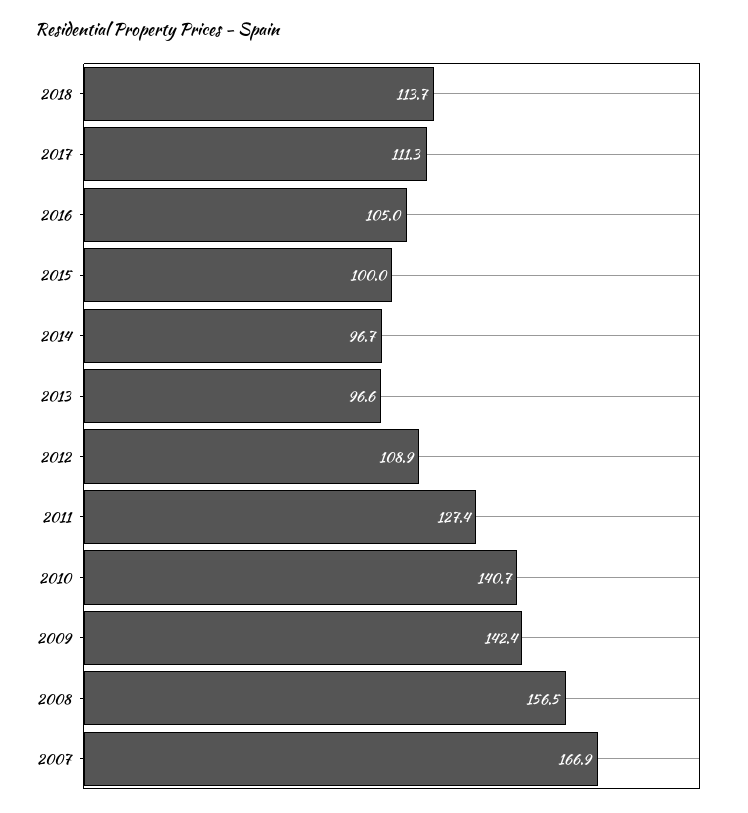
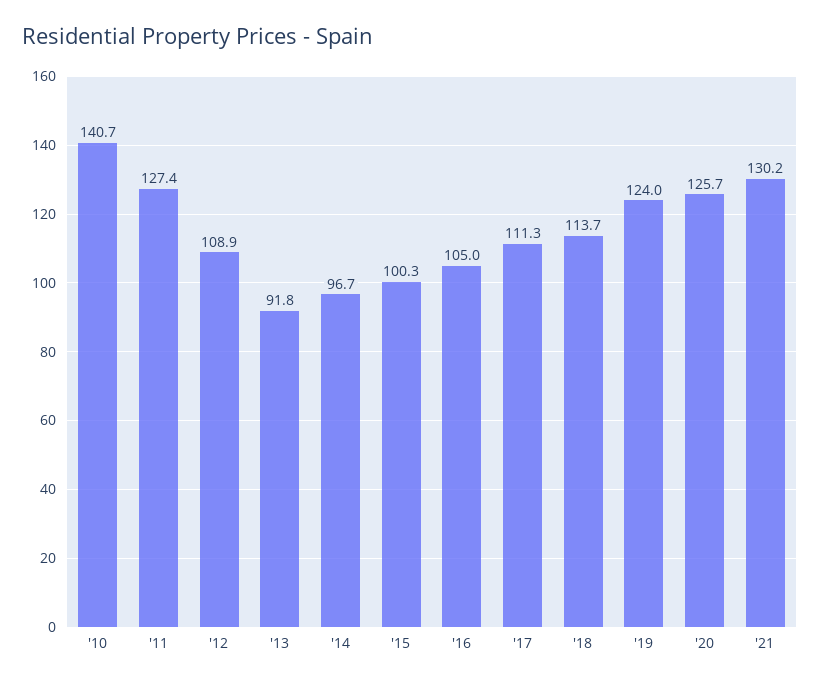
2015: 100 -> 100.3
2013: 96.6 -> 91.8
2009: 142.4 -> none
2008: 156.5 -> none
2007: 166.9 -> none
'19: none -> 124
'20: none -> 125.7
'21: none -> 130.2

